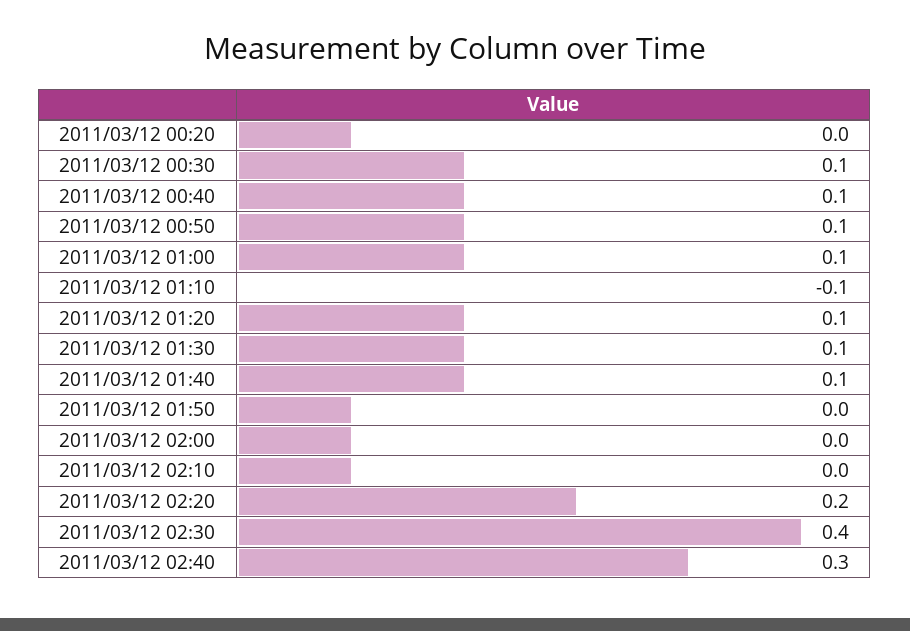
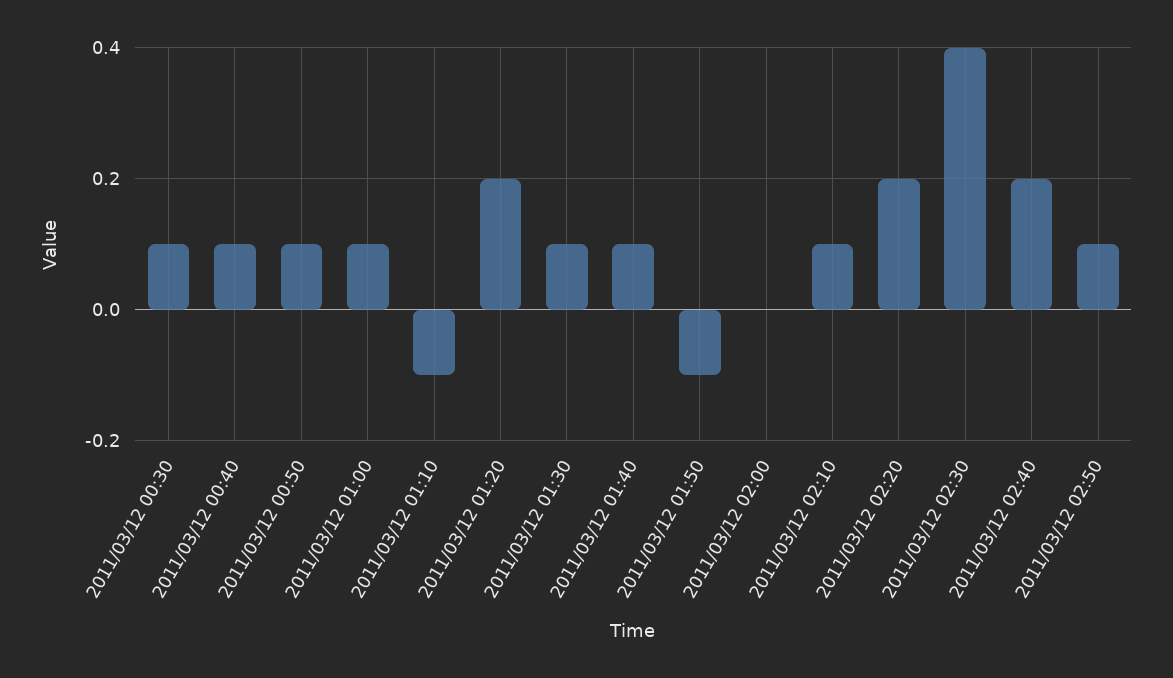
2011/03/12 00:20: 0 -> none
2011/03/12 01:20: 0.1 -> 0.2
2011/03/12 01:50: 0 -> -0.1
2011/03/12 02:10: 0 -> 0.1
2011/03/12 02:40: 0.3 -> 0.2
2011/03/12 02:50: none -> 0.1

